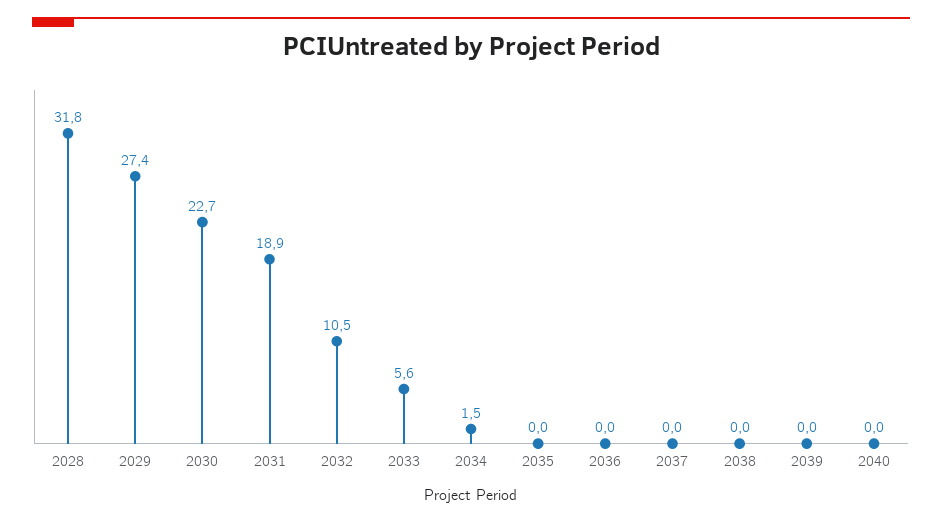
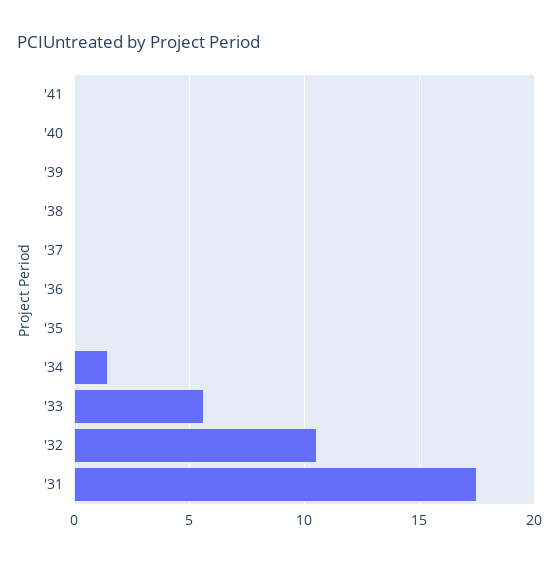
2028: 31.8 -> none
2029: 27.4 -> none
2030: 22.7 -> none
2031: 18.9 -> 17.5
'41: none -> 0

